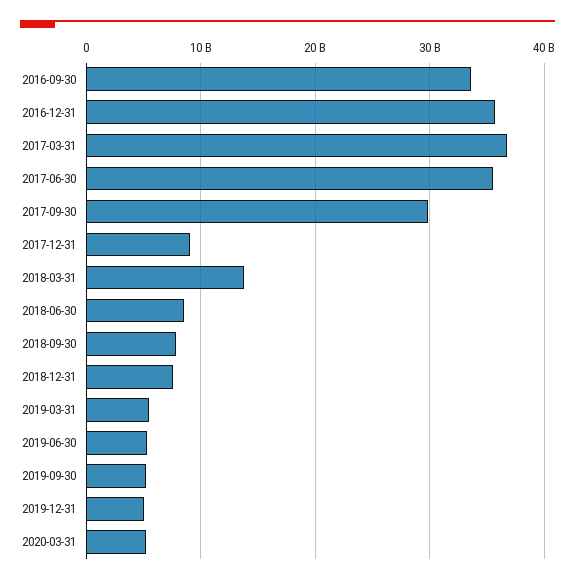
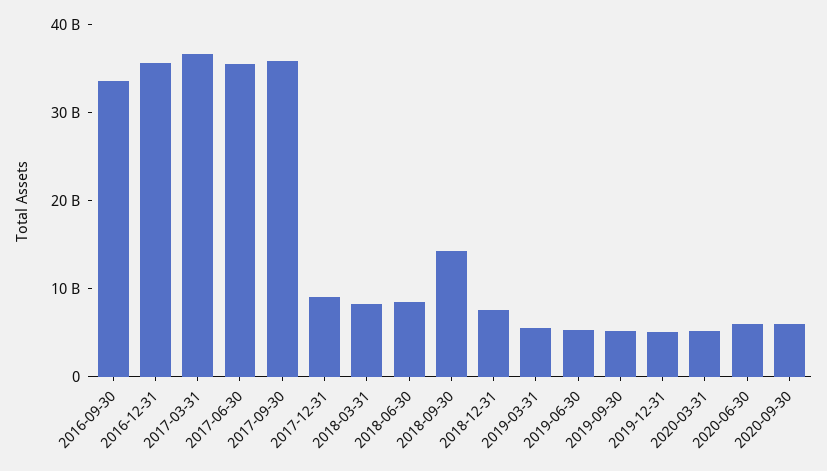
2017-09-30: 30000000000 -> 36000000000
2018-03-31: 14000000000 -> 8000000000
2018-09-30: 8000000000 -> 14000000000
2020-06-30: none -> 6000000000
2020-09-30: none -> 6000000000

